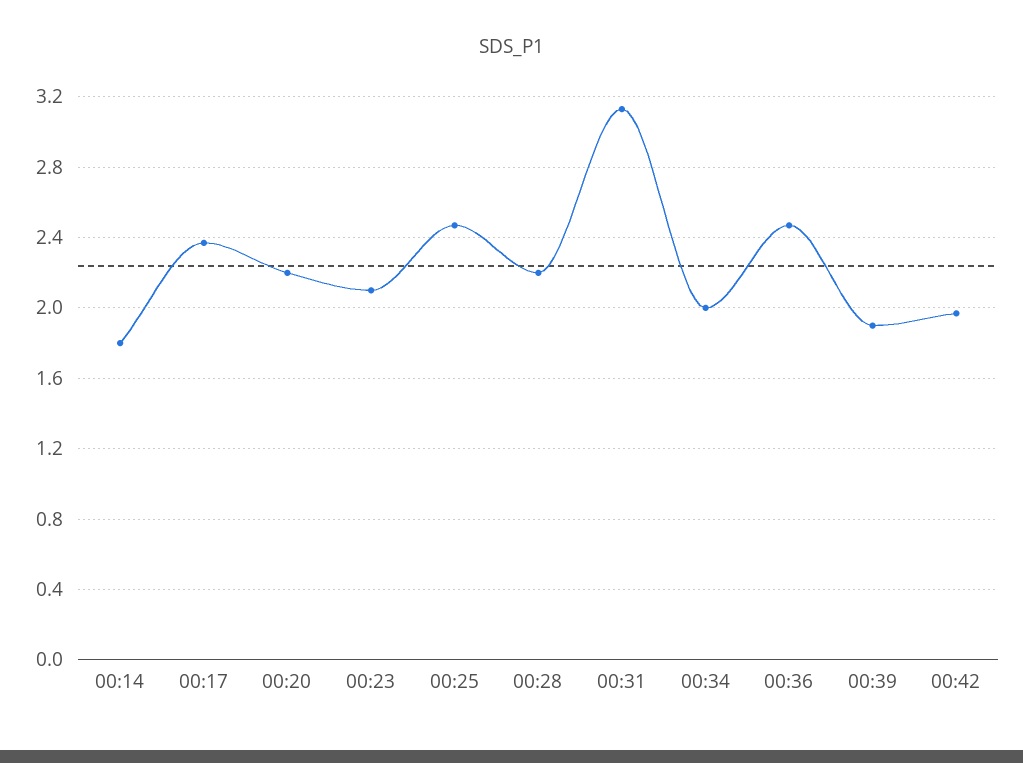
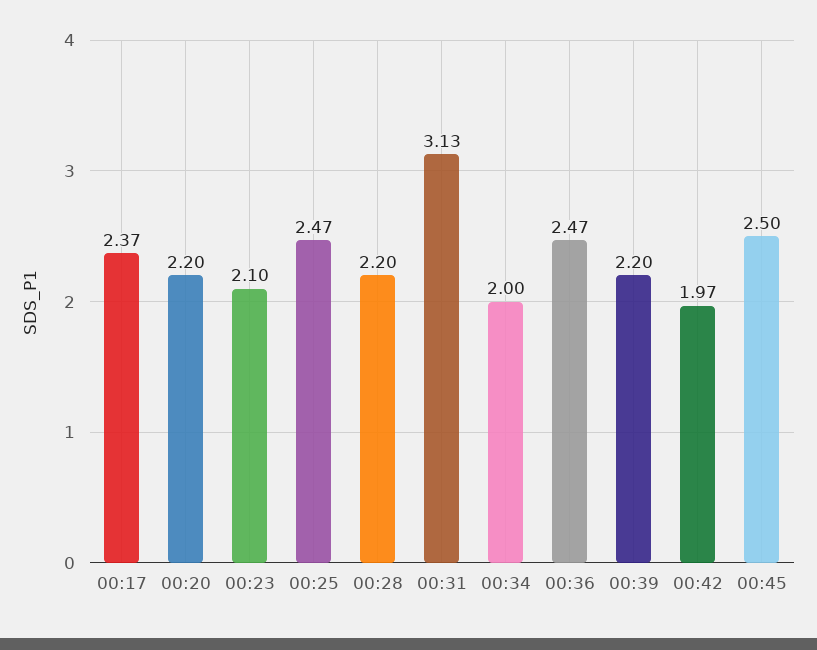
00:14: 1.8 -> none
00:39: 1.9 -> 2.2
00:45: none -> 2.5

